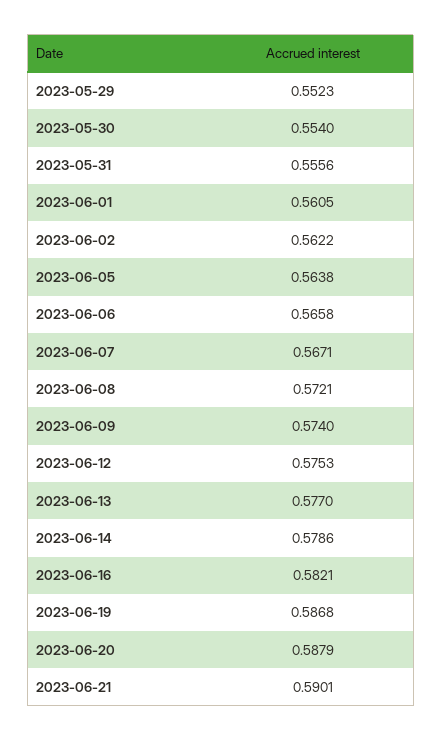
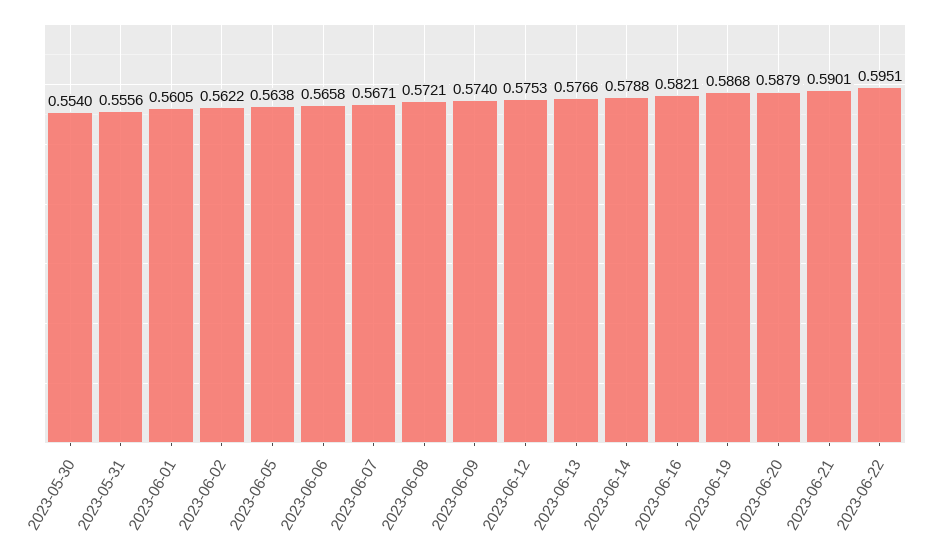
2023-05-29: 0.5523 -> none
2023-06-13: 0.577 -> 0.5766
2023-06-14: 0.5786 -> 0.5788
2023-06-22: none -> 0.5951

